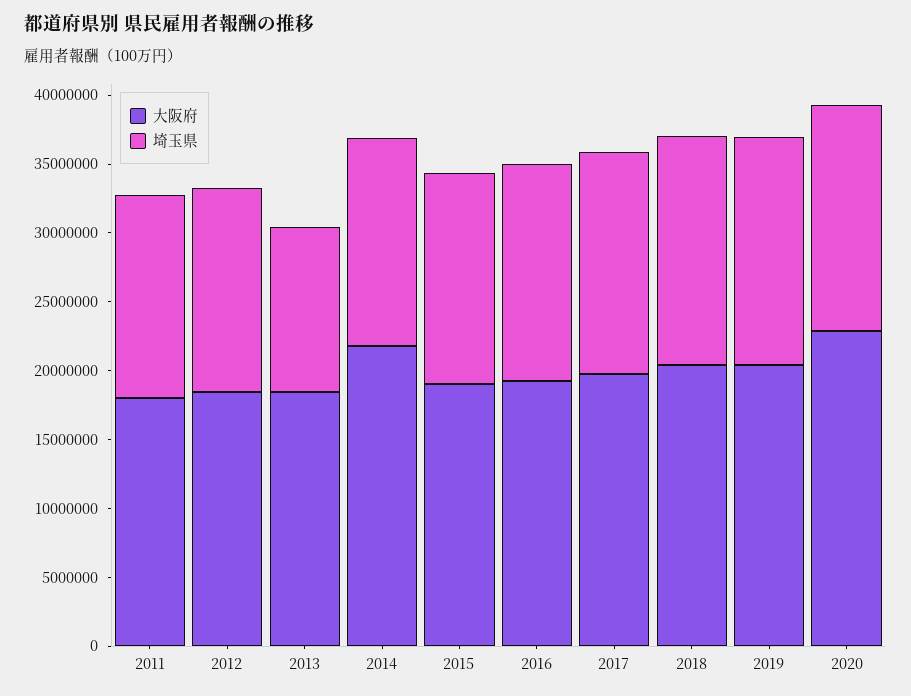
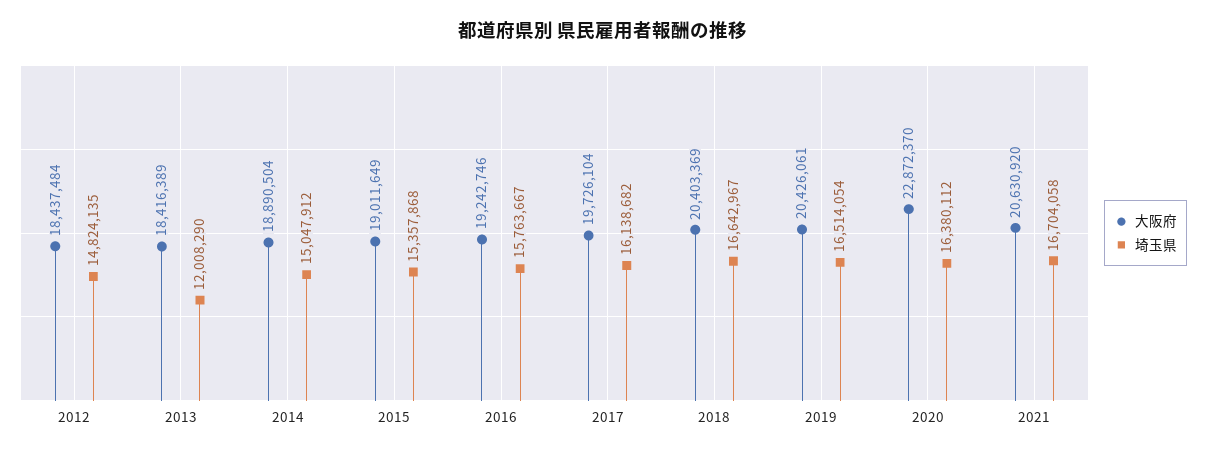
大阪府, 2011: 18000000 -> none
埼玉県, 2011: 15000000 -> none
大阪府, 2014: 22000000 -> 18890504
大阪府, 2021: none -> 20630920
埼玉県, 2021: none -> 16704058

